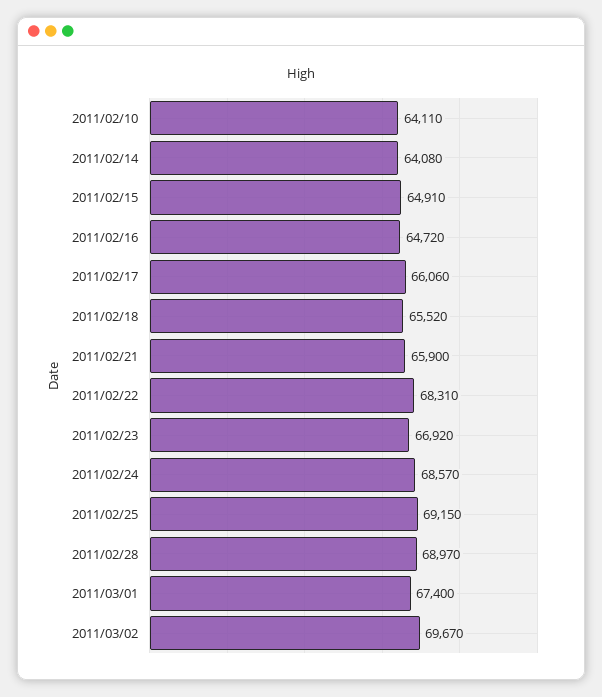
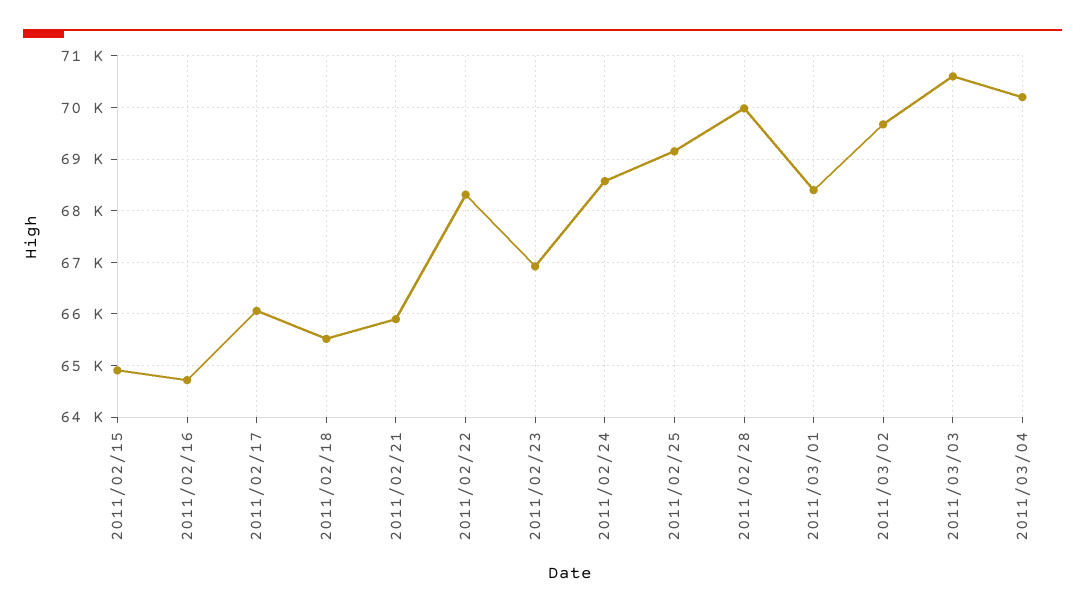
2011/02/10: 64110 -> none
2011/02/14: 64080 -> none
2011/02/28: 68970 -> 70000
2011/03/01: 67400 -> 68400
2011/03/03: none -> 70600
2011/03/04: none -> 70200

